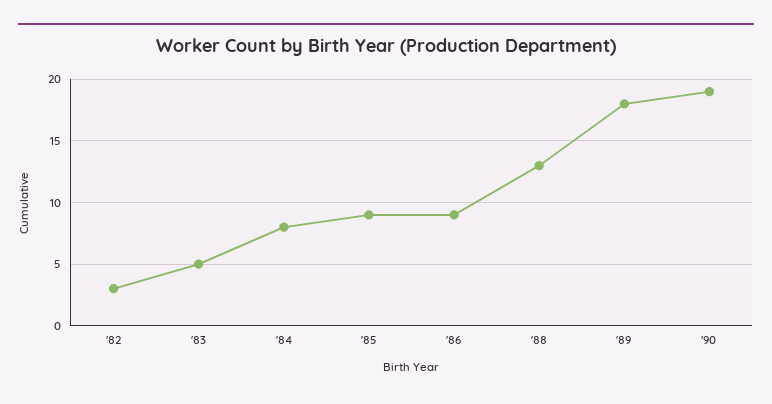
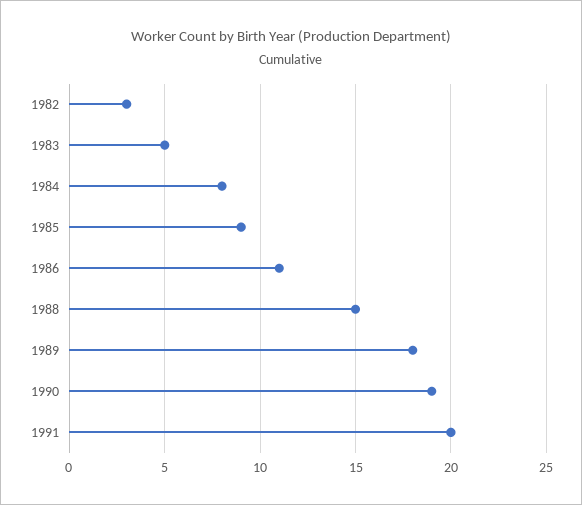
'86: 9 -> 11
'88: 13 -> 15
1991: none -> 20

